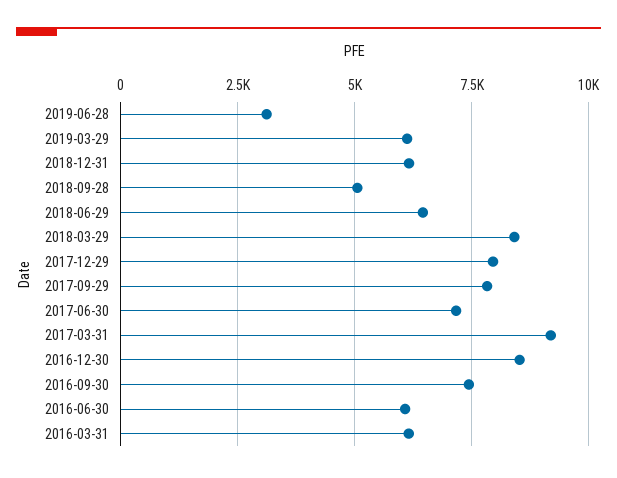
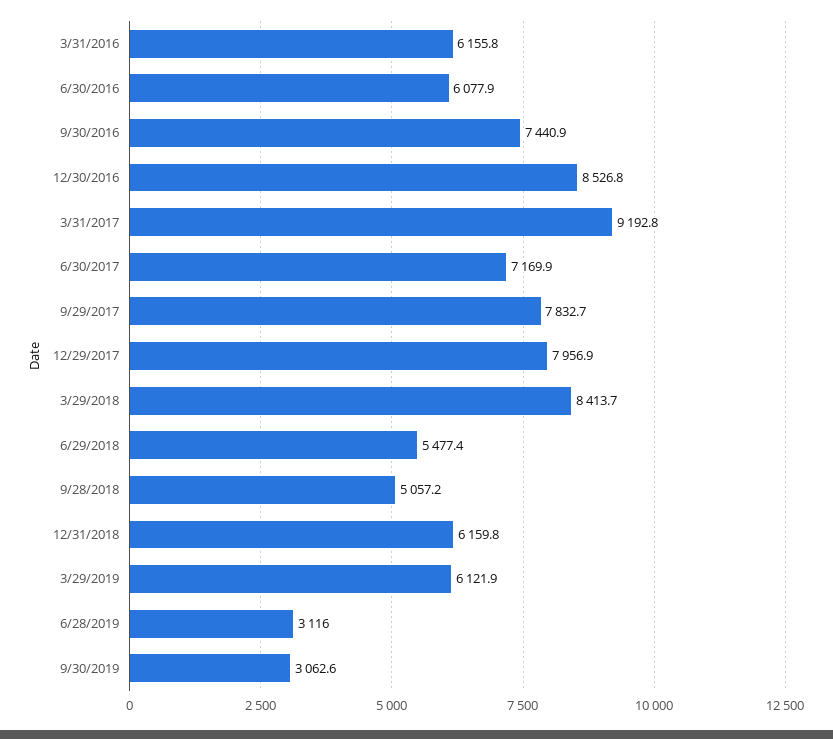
2018-06-29: 6500 -> 5477.4
9/30/2019: none -> 3062.6

